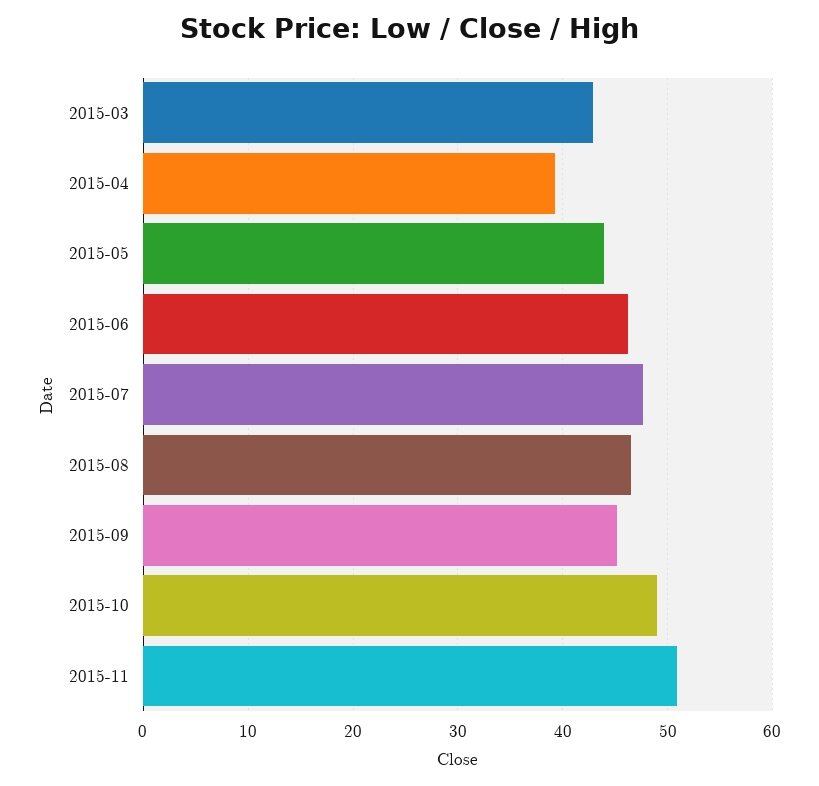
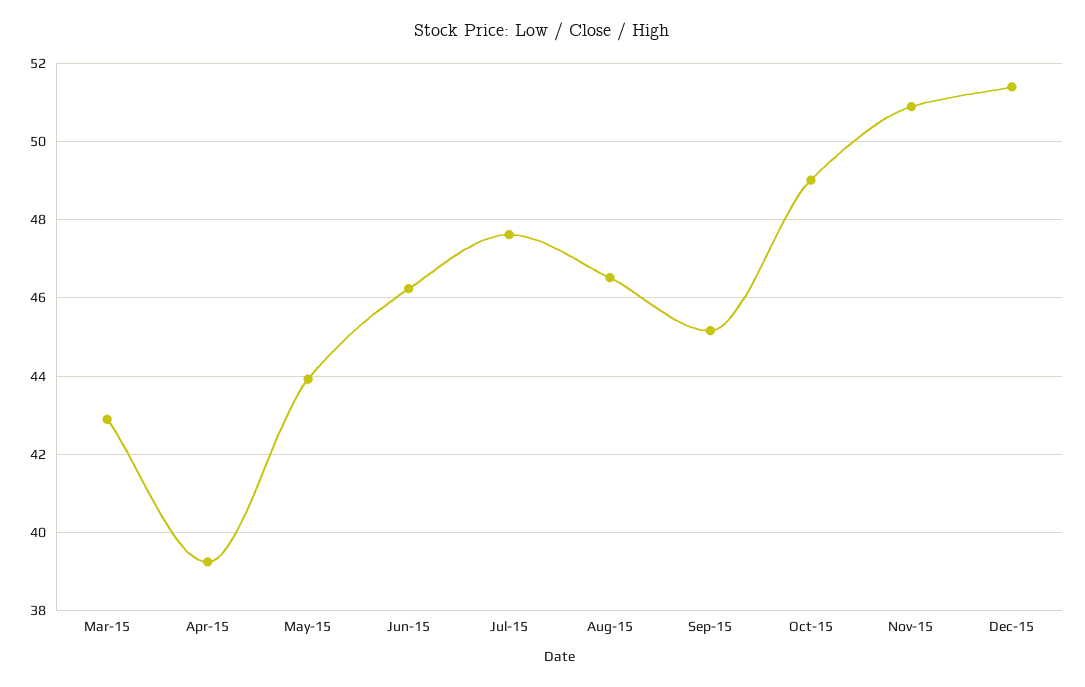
Dec-15: none -> 51.4

